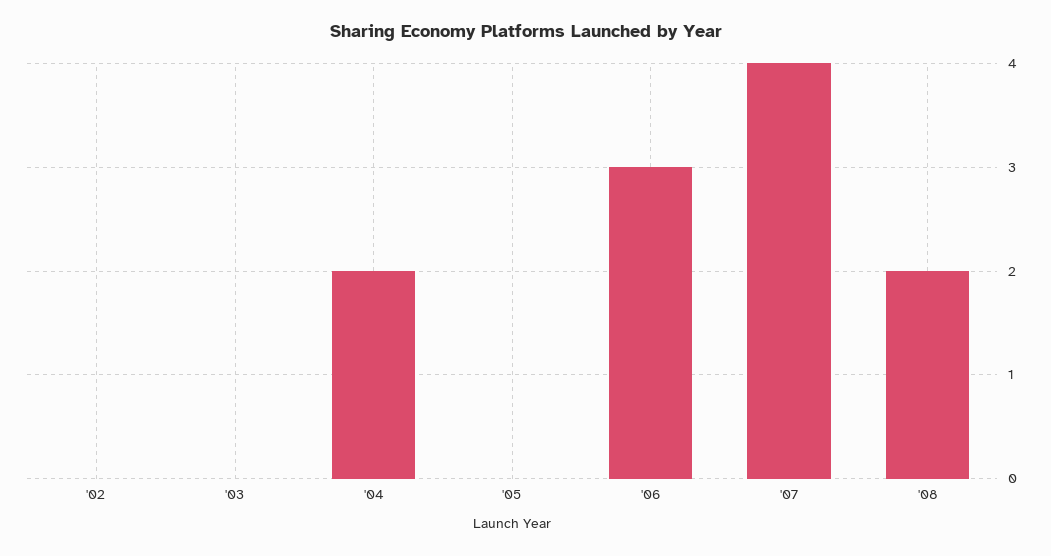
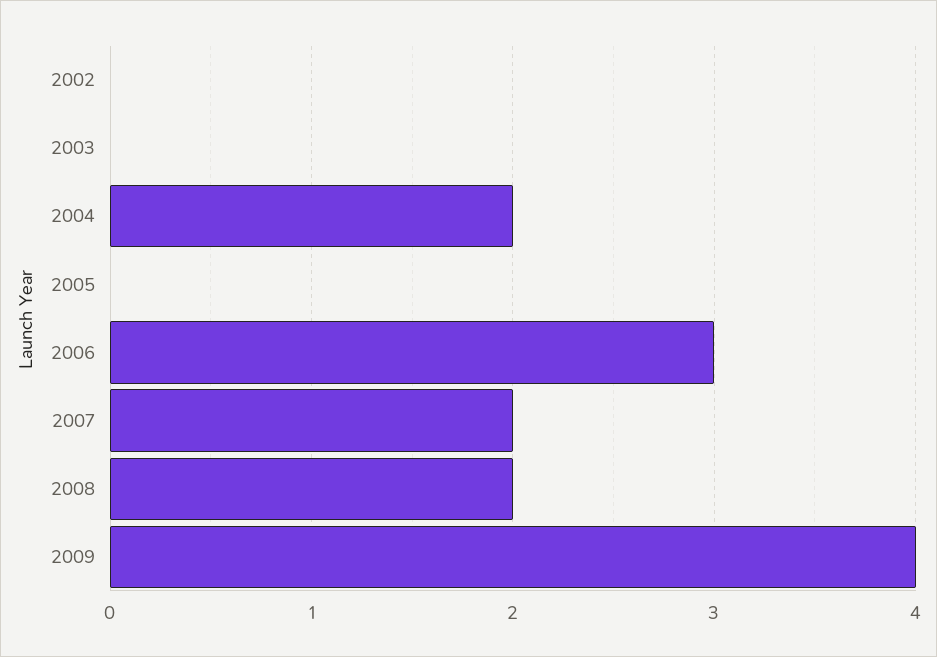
'07: 4 -> 2
2009: none -> 4

